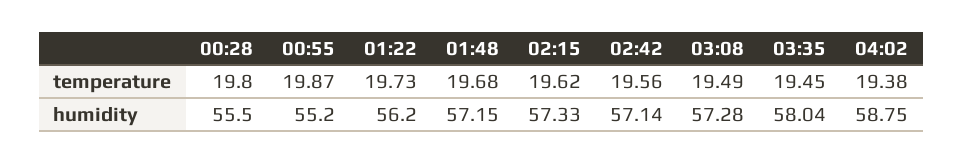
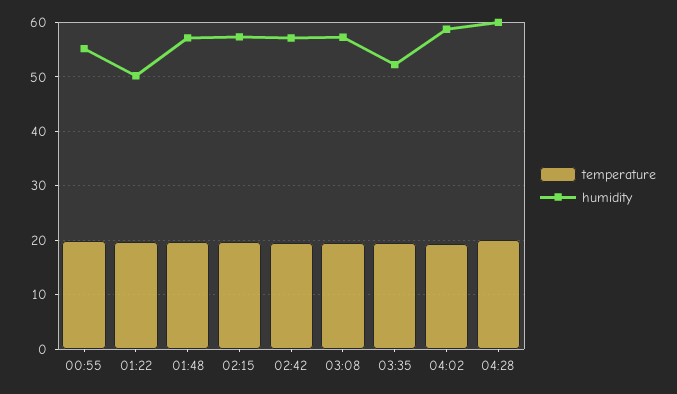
temperature, 00:28: 19.8 -> none
humidity, 00:28: 55.5 -> none
humidity, 01:22: 56.2 -> 50
humidity, 03:35: 58.04 -> 52
temperature, 04:28: none -> 20
humidity, 04:28: none -> 60

